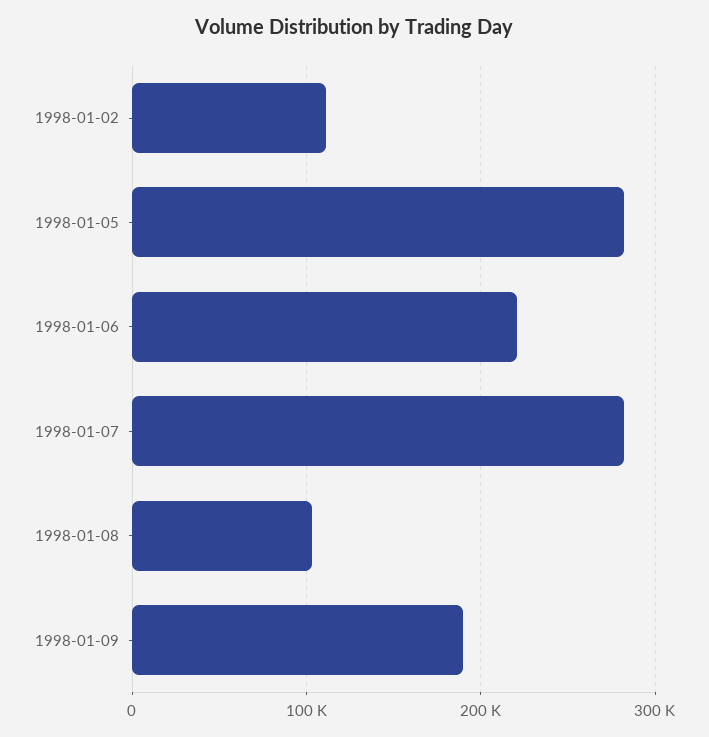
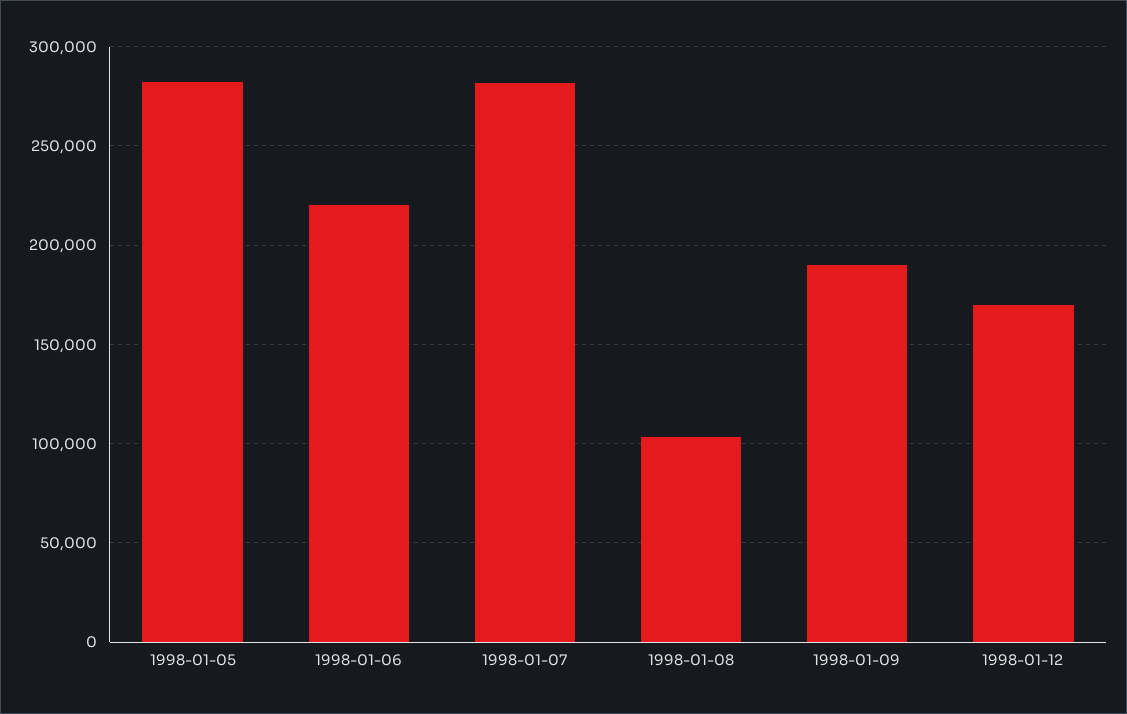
1998-01-02: 110000 -> none
1998-01-12: none -> 170000

